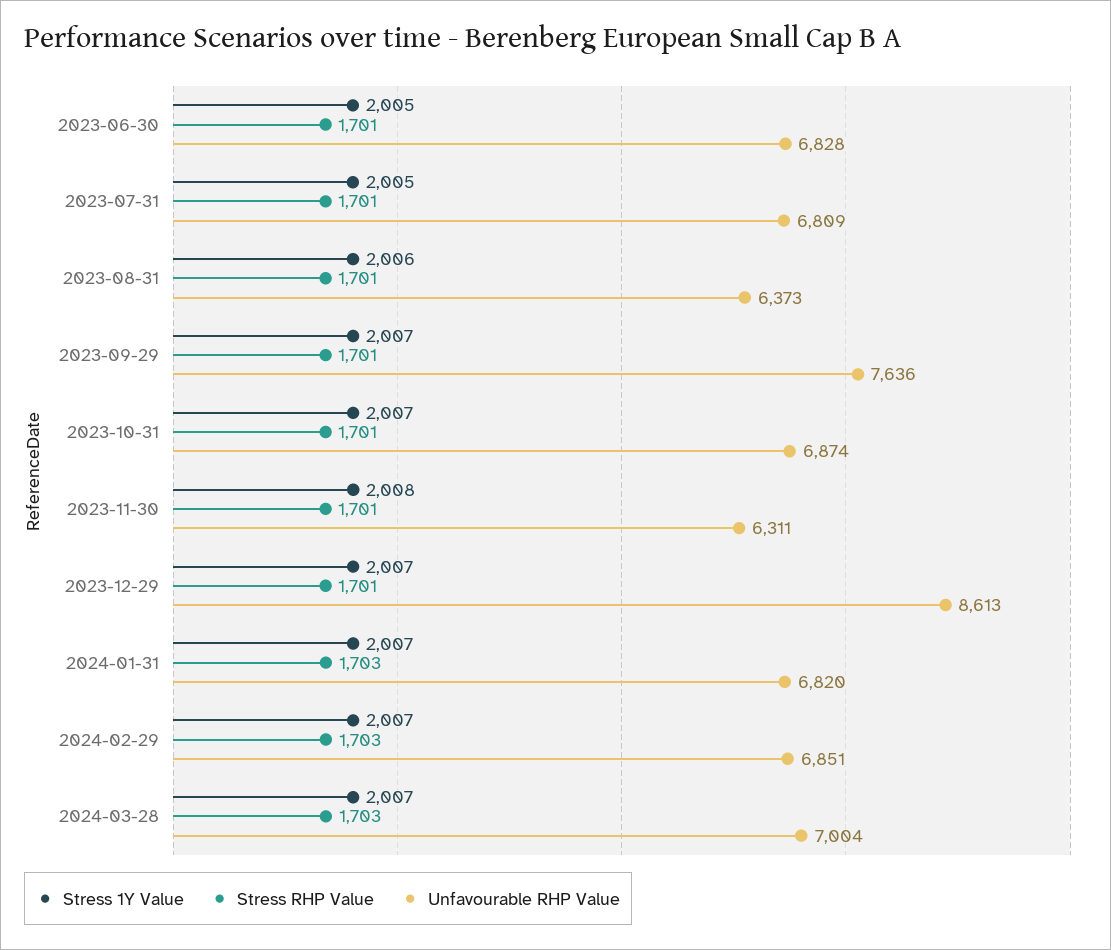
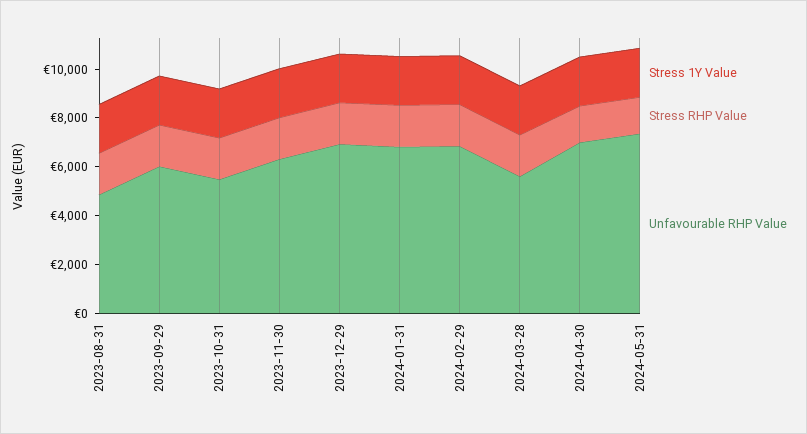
Stress 1Y Value, 2023-06-30: 2005 -> none
Stress RHP Value, 2023-06-30: 1701 -> none
Unfavourable RHP Value, 2023-06-30: 6828 -> none
Stress 1Y Value, 2023-07-31: 2005 -> none
Stress RHP Value, 2023-07-31: 1701 -> none
Unfavourable RHP Value, 2023-07-31: 6809 -> none
Unfavourable RHP Value, 2023-08-31: 6373 -> 5000
Unfavourable RHP Value, 2023-09-29: 7636 -> 6000
Unfavourable RHP Value, 2023-10-31: 6874 -> 5500
Unfavourable RHP Value, 2023-12-29: 8613 -> 7000
Unfavourable RHP Value, 2024-03-28: 7004 -> 5500
Stress 1Y Value, 2024-04-30: none -> 2000
Stress RHP Value, 2024-04-30: none -> 1500
Unfavourable RHP Value, 2024-04-30: none -> 7000
Stress 1Y Value, 2024-05-31: none -> 2000
Stress RHP Value, 2024-05-31: none -> 1500
Unfavourable RHP Value, 2024-05-31: none -> 7500

